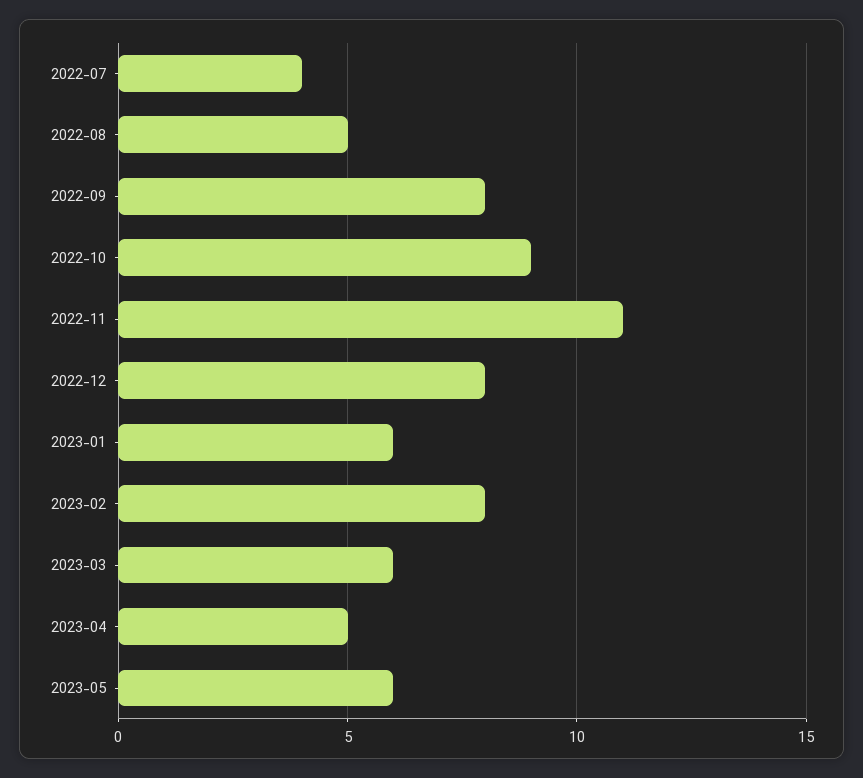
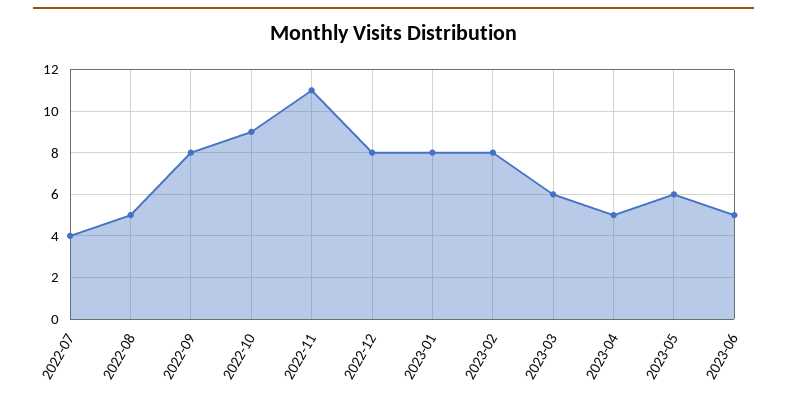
2023-01: 6 -> 8
2023-06: none -> 5

